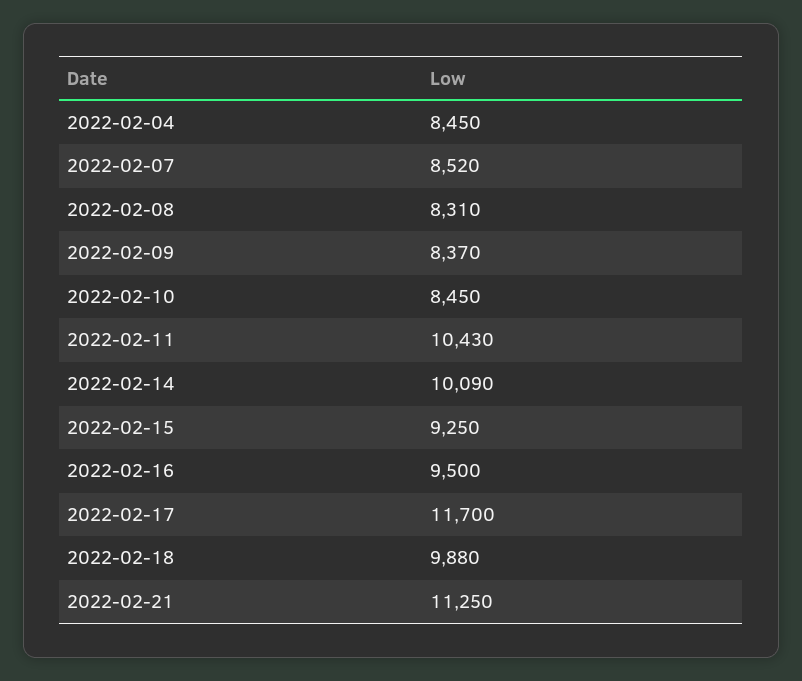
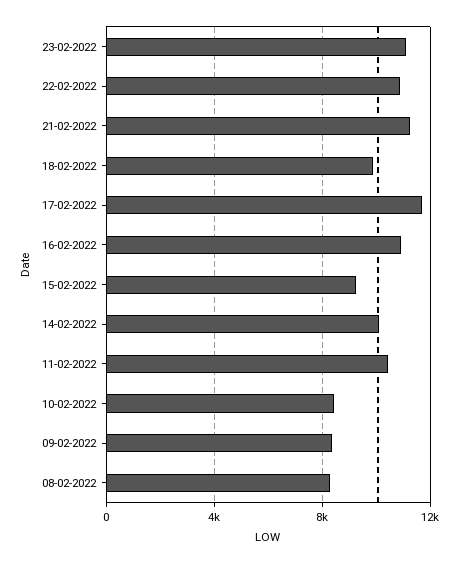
2022-02-04: 8450 -> none
2022-02-07: 8520 -> none
2022-02-16: 9500 -> 11000
23-02-2022: none -> 11000
22-02-2022: none -> 11000

